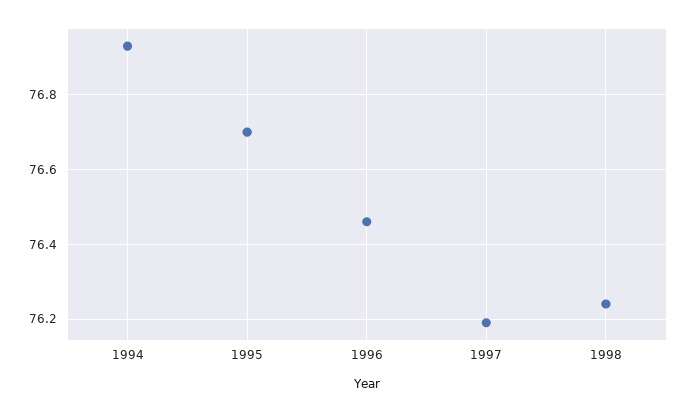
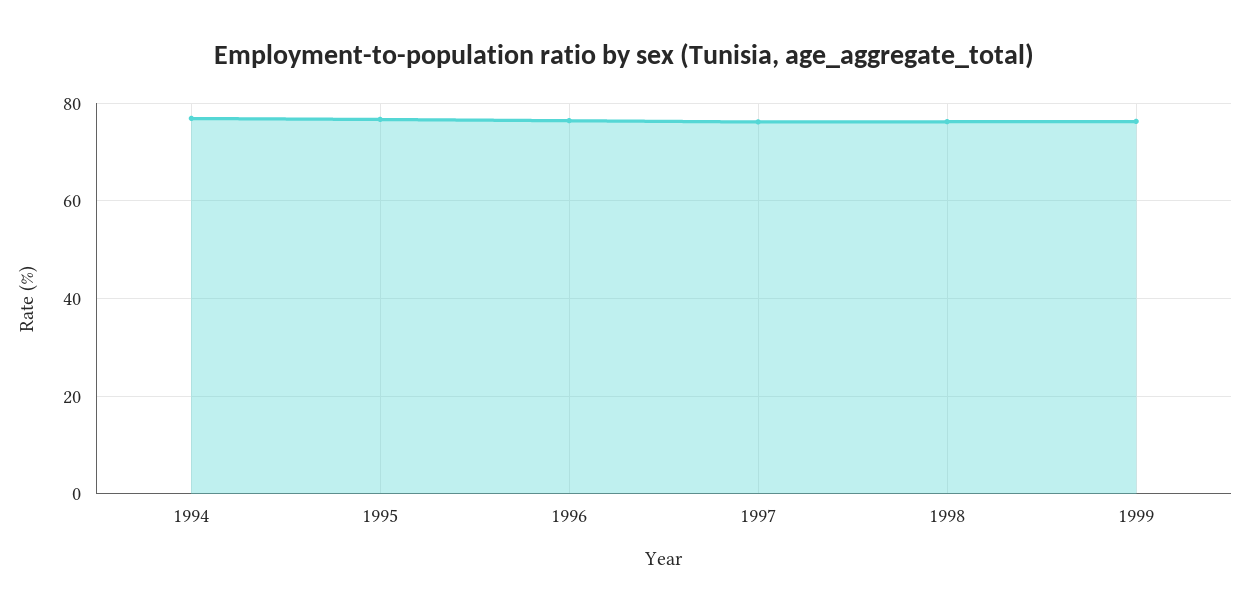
1999: none -> 76

